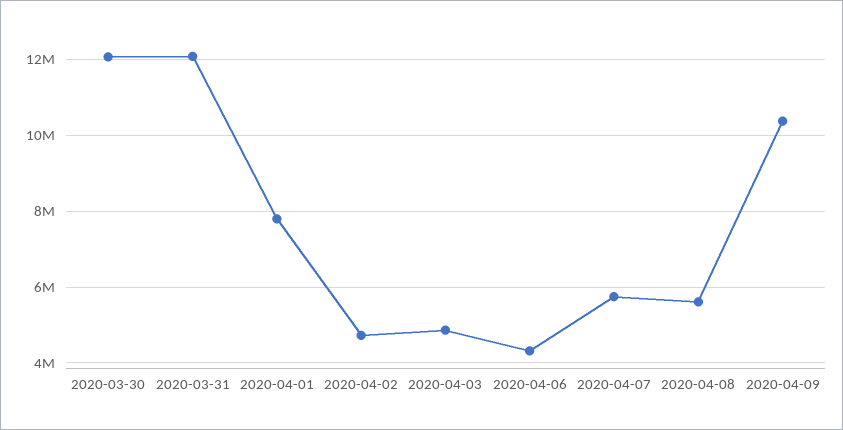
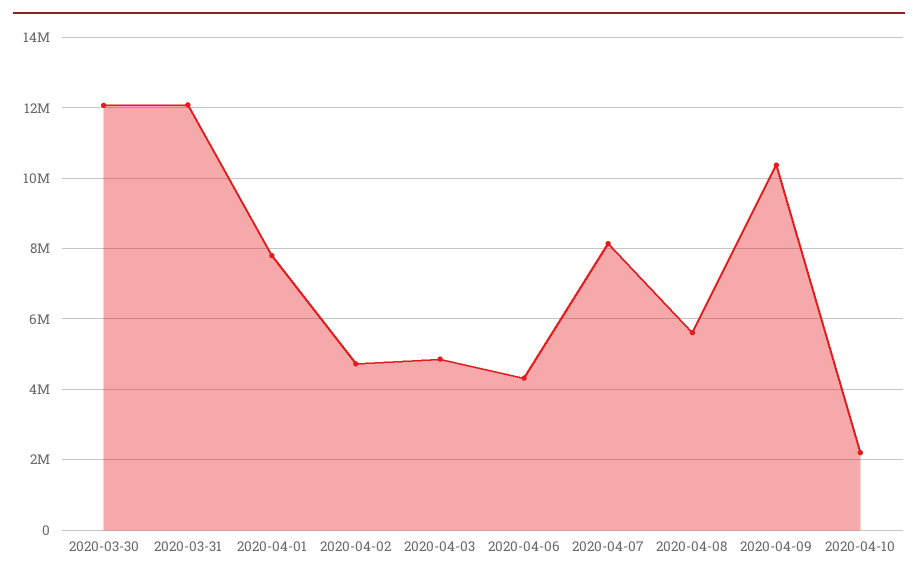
2020-04-07: 5800000 -> 8200000
2020-04-10: none -> 2200000

